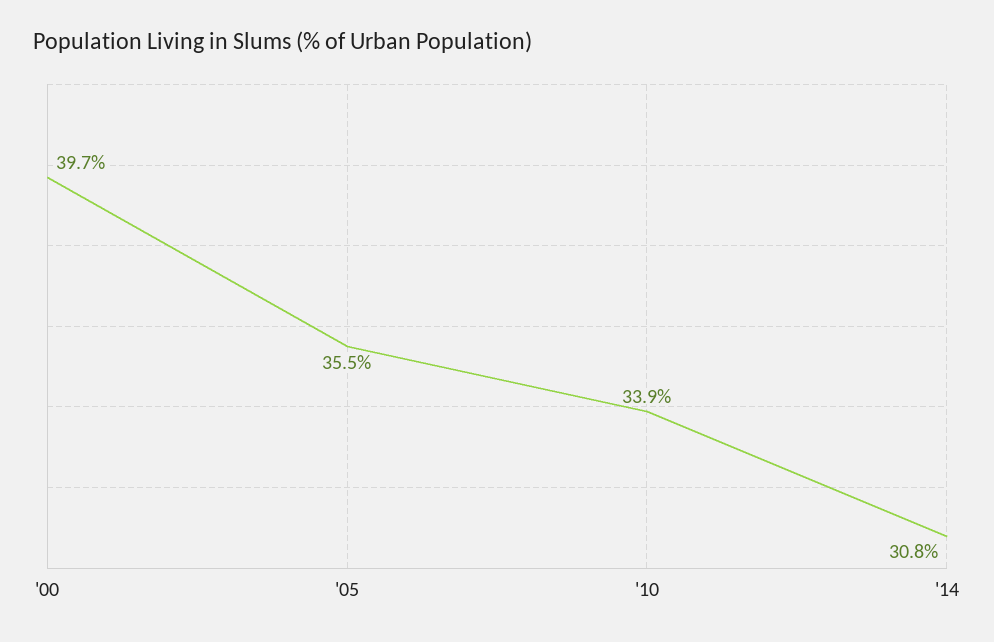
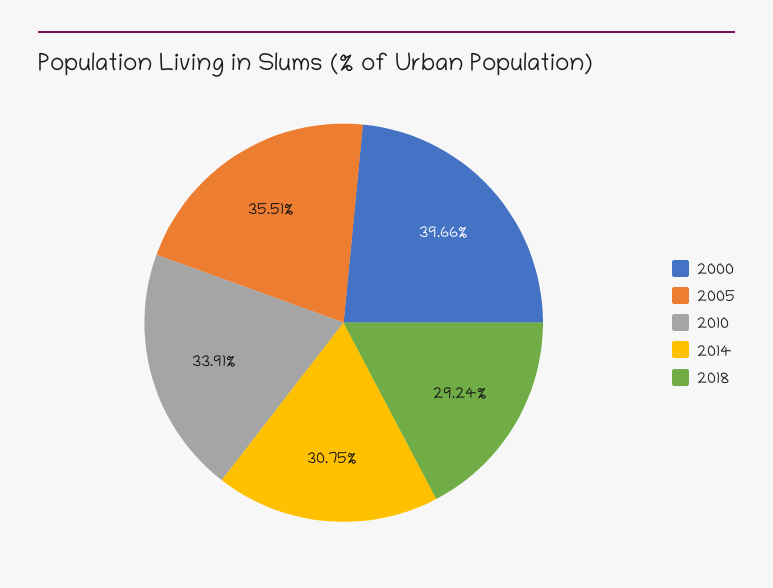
2018: none -> 29.24

